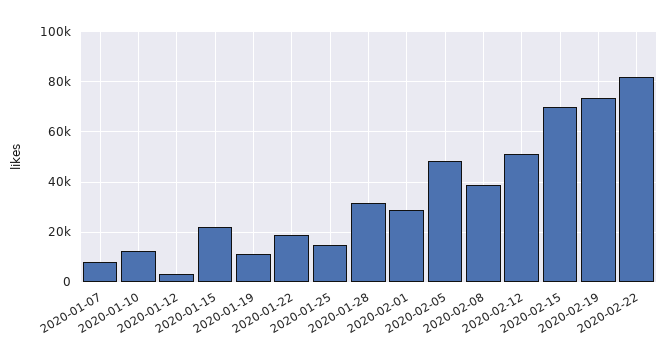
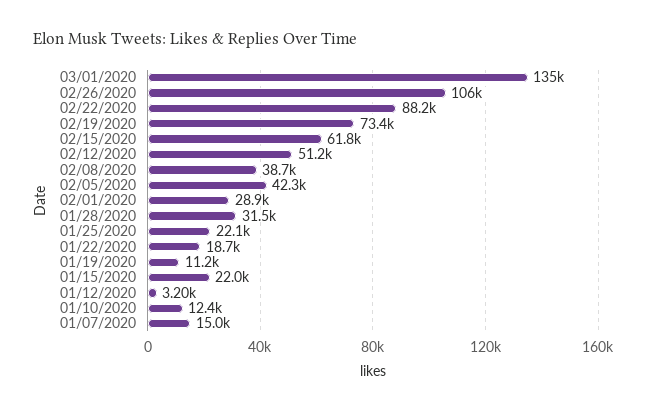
2020-01-07: 7500 -> 15000
2020-01-25: 15000 -> 22100
2020-02-05: 47500 -> 42300
2020-02-15: 70000 -> 61800
2020-02-22: 82500 -> 88200
03/01/2020: none -> 135000
02/26/2020: none -> 106000

